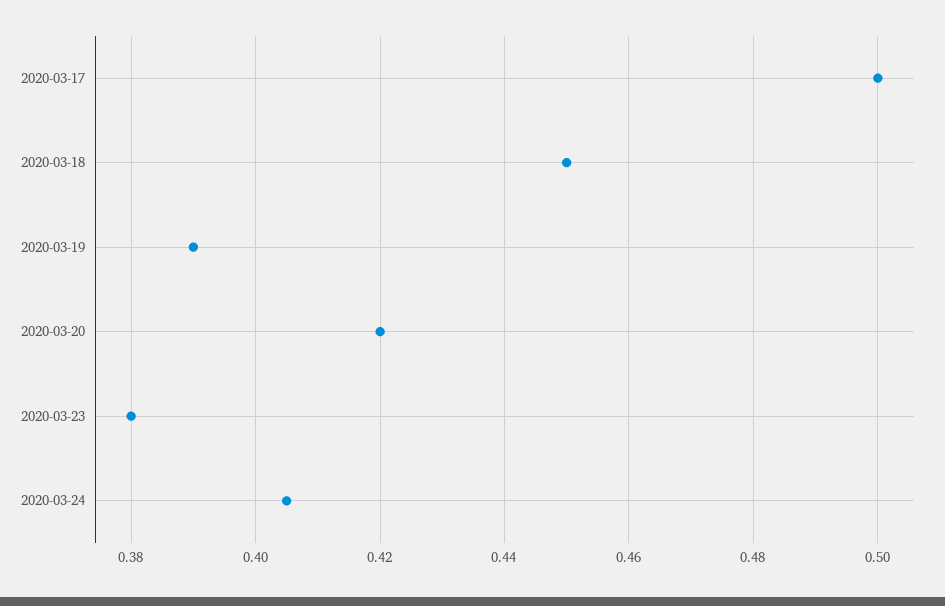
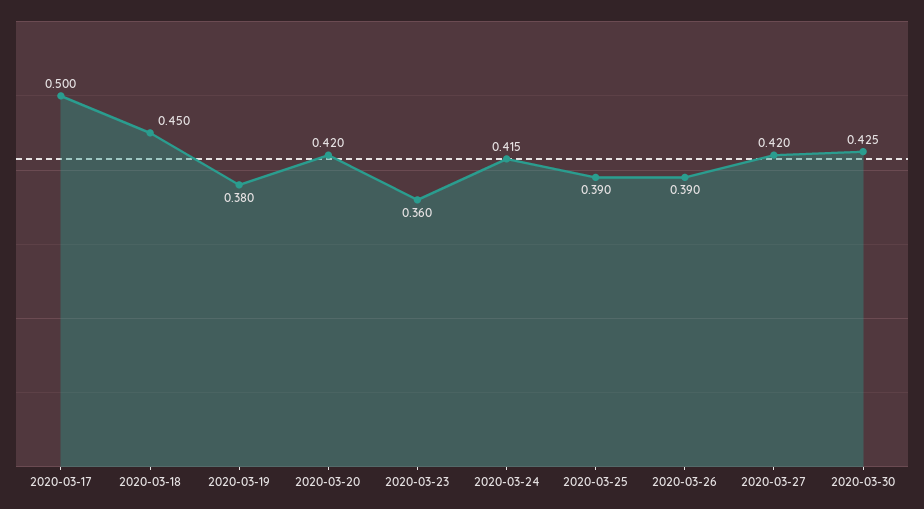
2020-03-19: 0.39 -> 0.38
2020-03-23: 0.38 -> 0.36
2020-03-24: 0.405 -> 0.415
2020-03-25: none -> 0.39
2020-03-26: none -> 0.39
2020-03-27: none -> 0.42
2020-03-30: none -> 0.425

